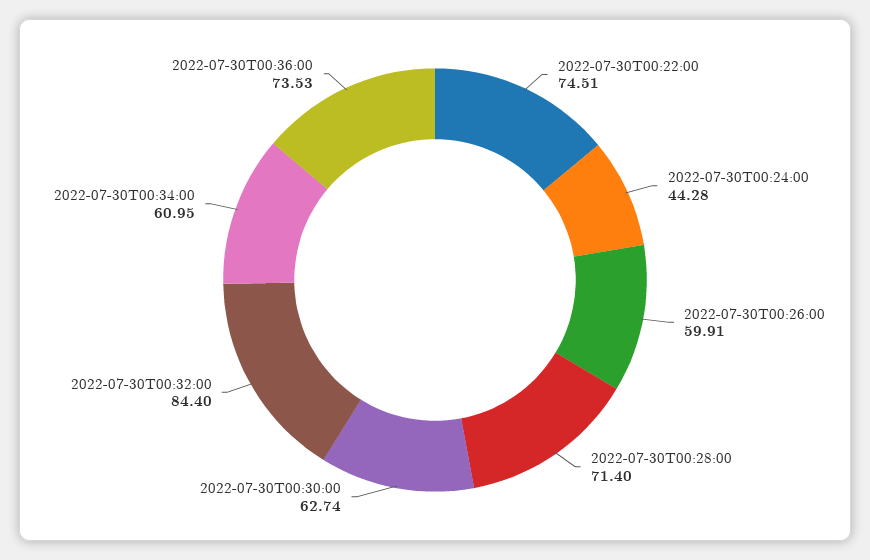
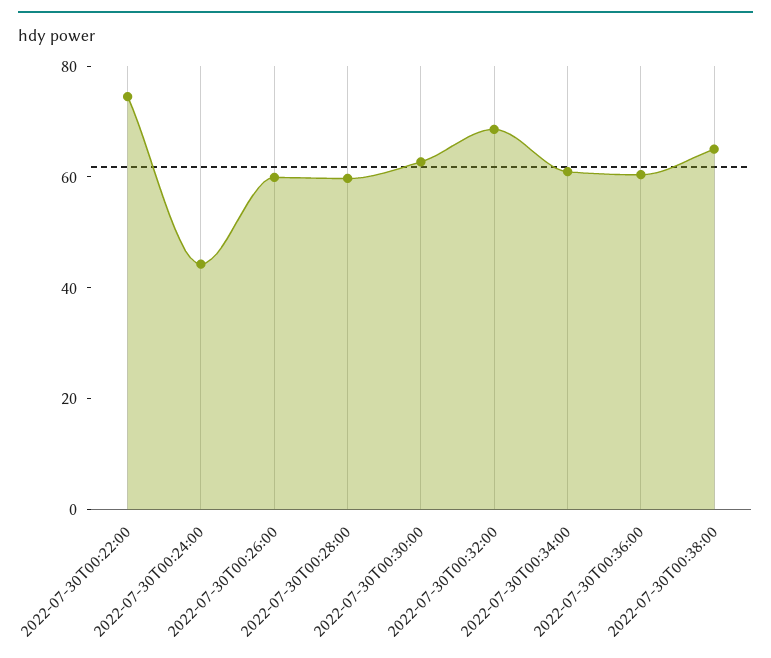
2022-07-30T00:28:00: 71.4 -> 60
2022-07-30T00:32:00: 84.4 -> 70
2022-07-30T00:36:00: 73.53 -> 60
2022-07-30T00:38:00: none -> 65

